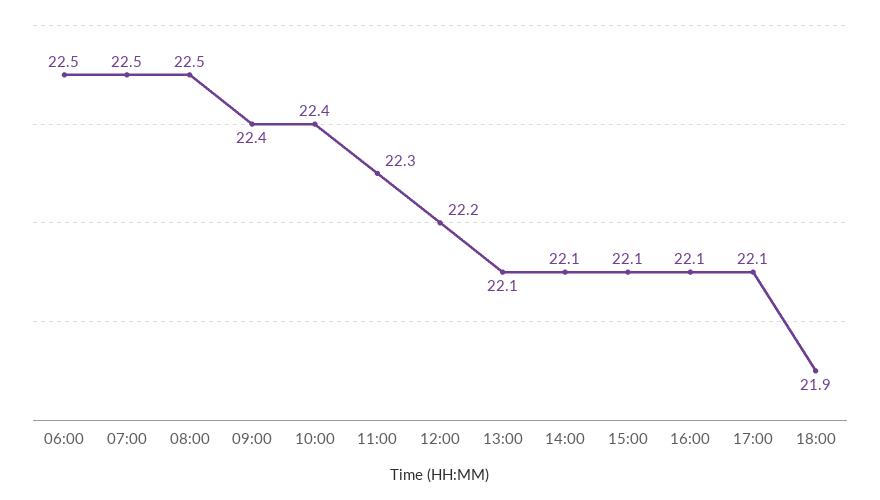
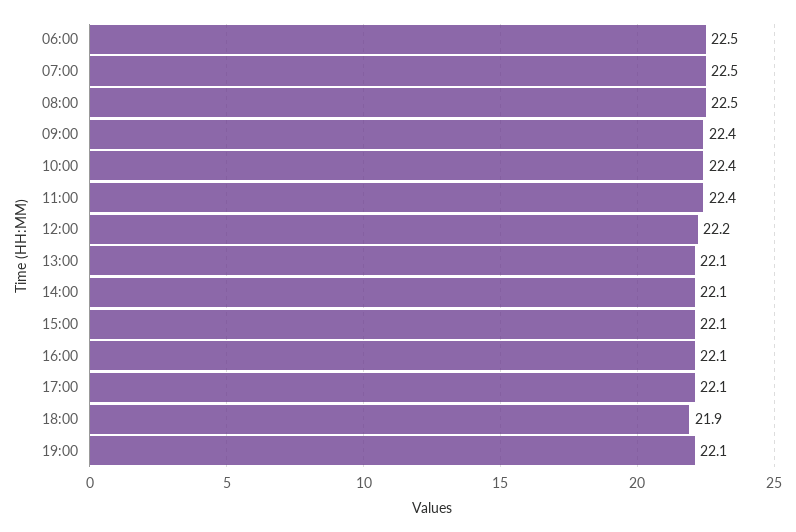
11:00: 22.3 -> 22.4
19:00: none -> 22.1

